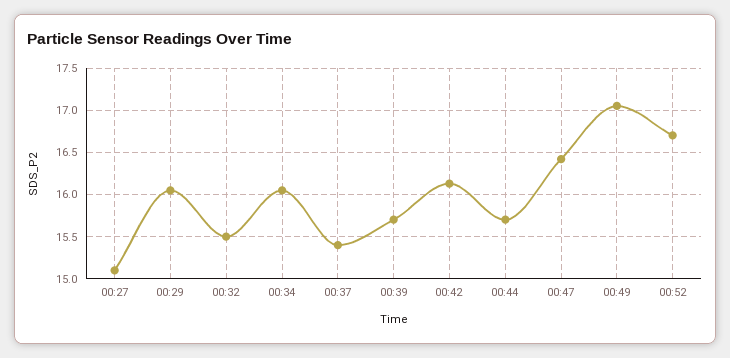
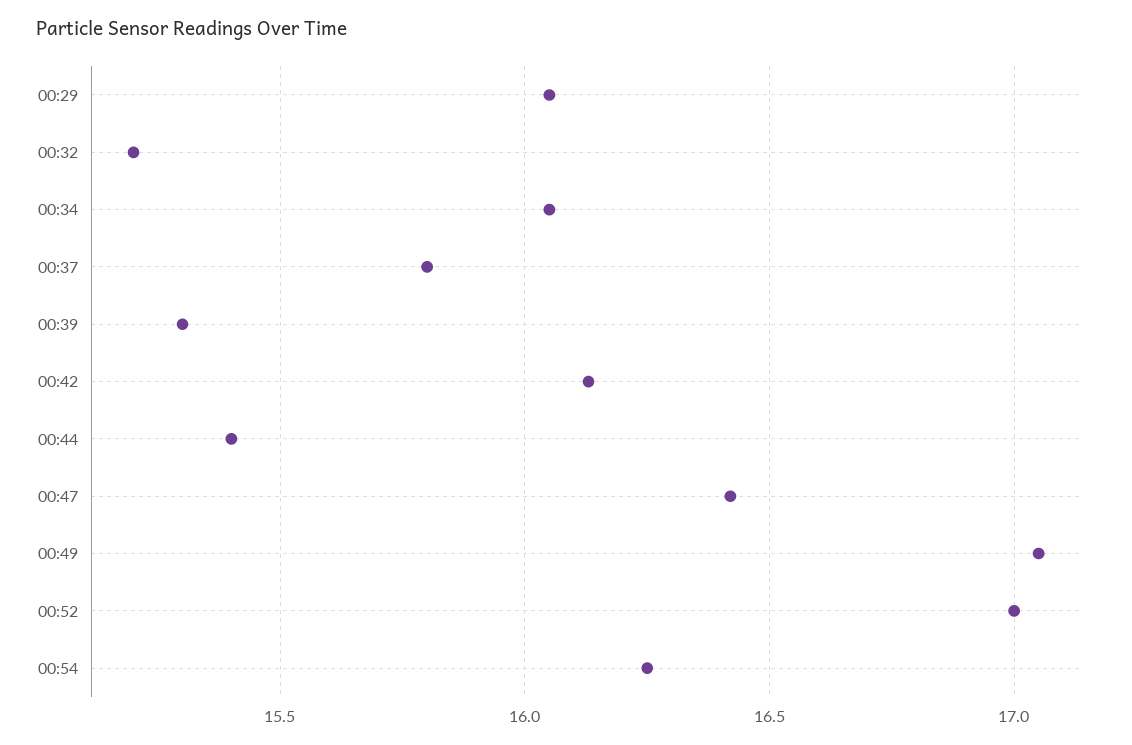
00:27: 15.1 -> none
00:32: 15.5 -> 15.2
00:37: 15.4 -> 15.8
00:39: 15.7 -> 15.3
00:44: 15.7 -> 15.4
00:52: 16.7 -> 17
00:54: none -> 16.25

